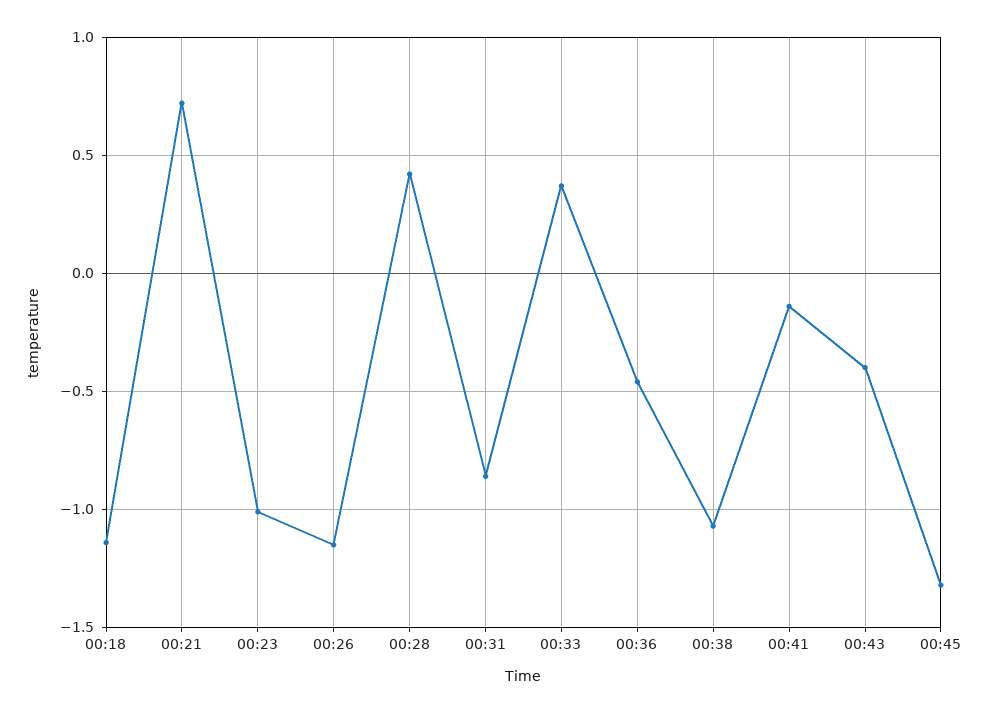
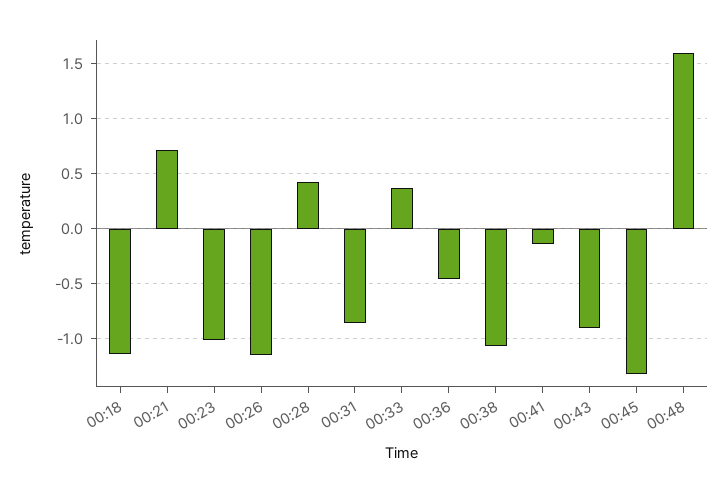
00:43: -0.4 -> -0.9
00:48: none -> 1.6

